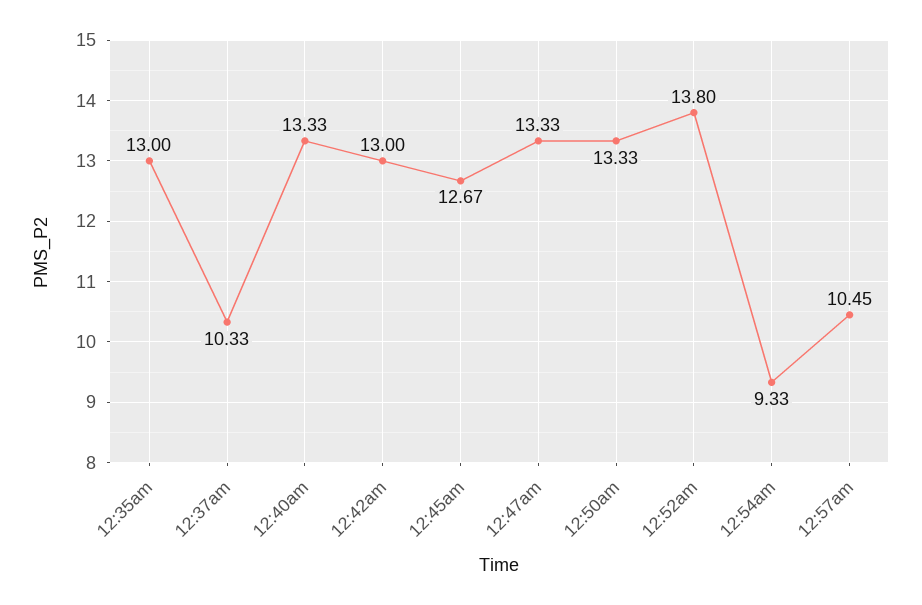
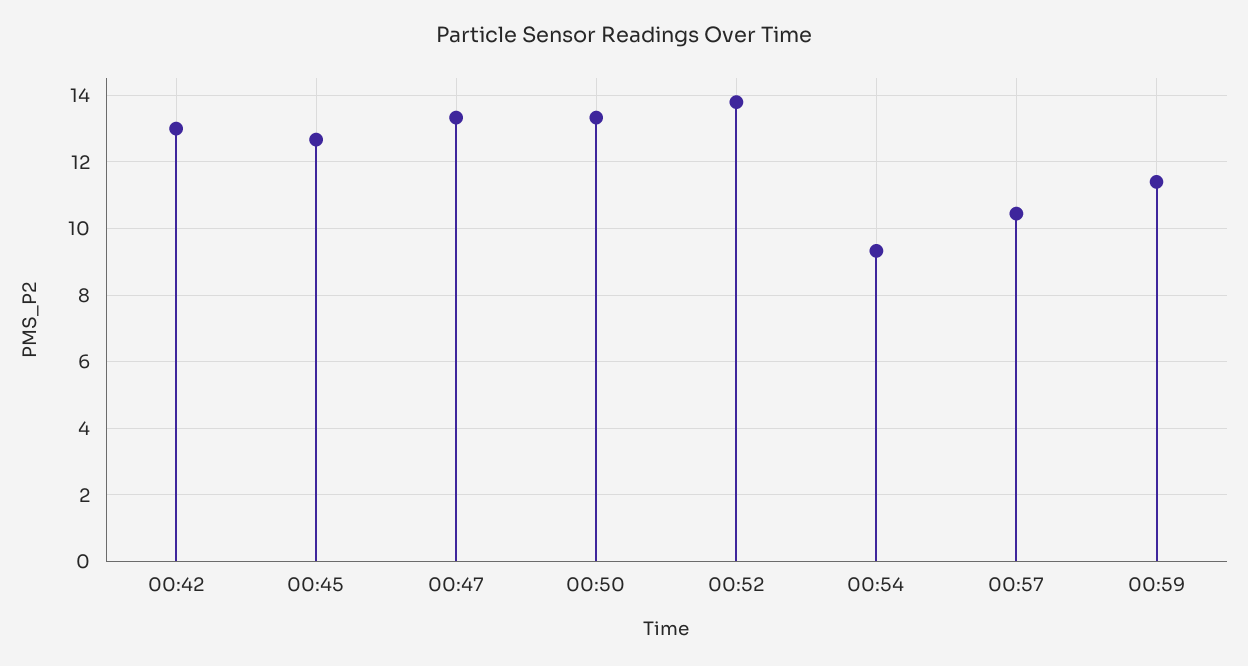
12:35am: 13 -> none
12:37am: 10.33 -> none
12:40am: 13.33 -> none
00:59: none -> 11.4

